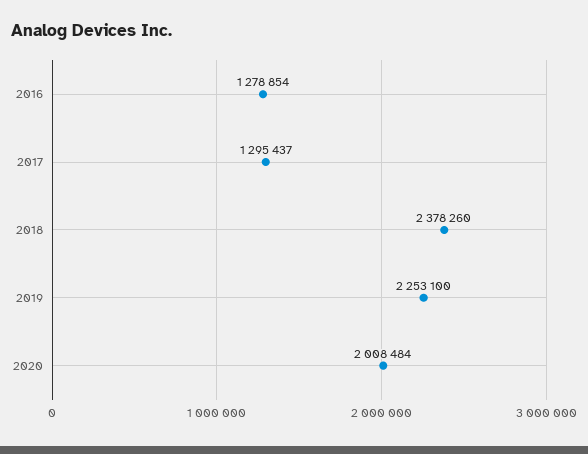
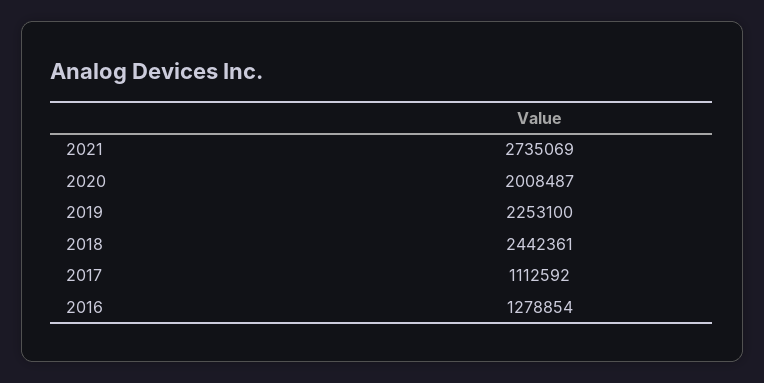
2017: 1295437 -> 1112592
2018: 2378260 -> 2442361
2020: 2008484 -> 2008487
2021: none -> 2735069

